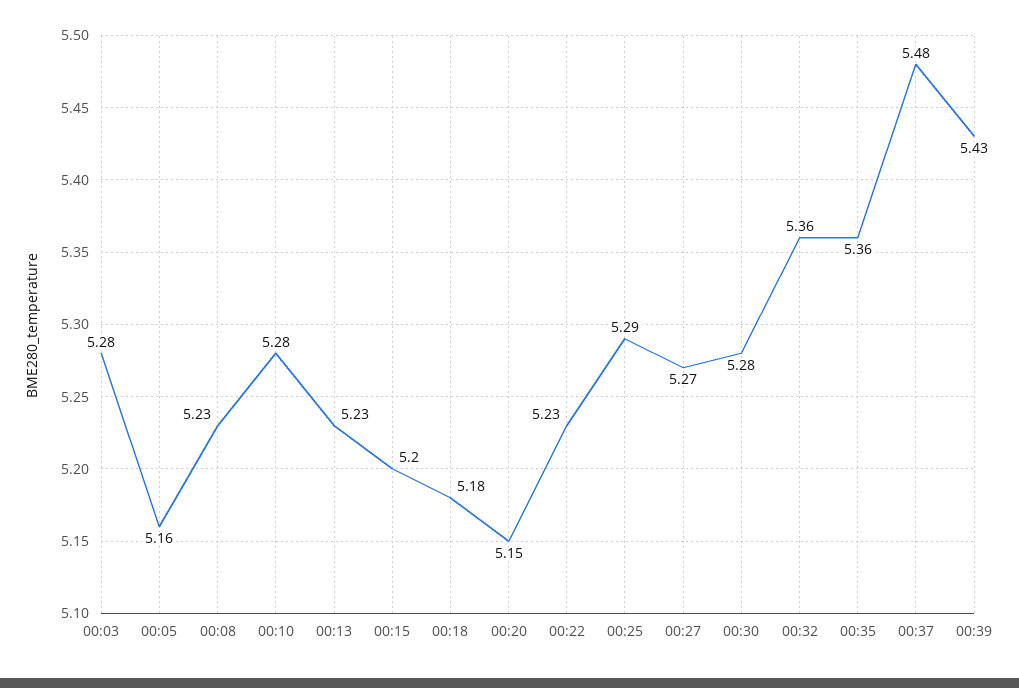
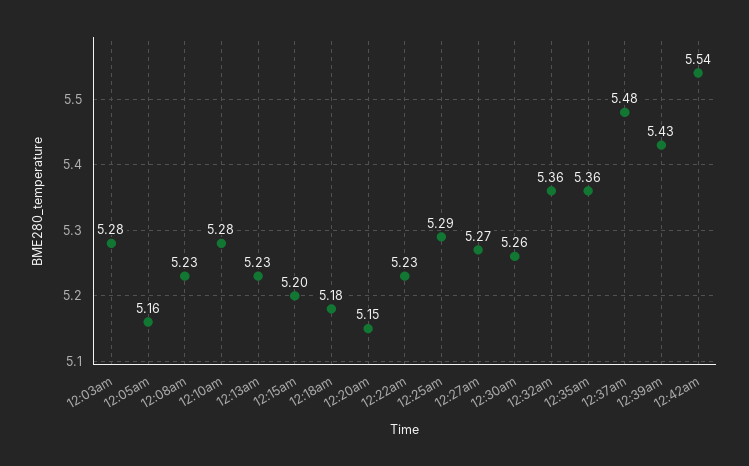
00:30: 5.28 -> 5.26
12:42am: none -> 5.54

